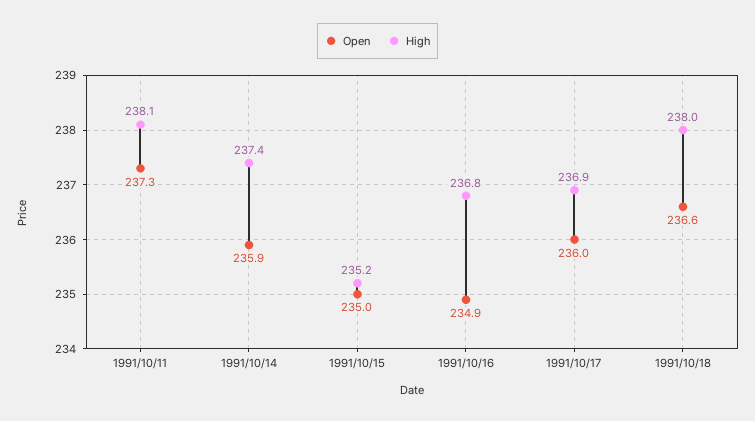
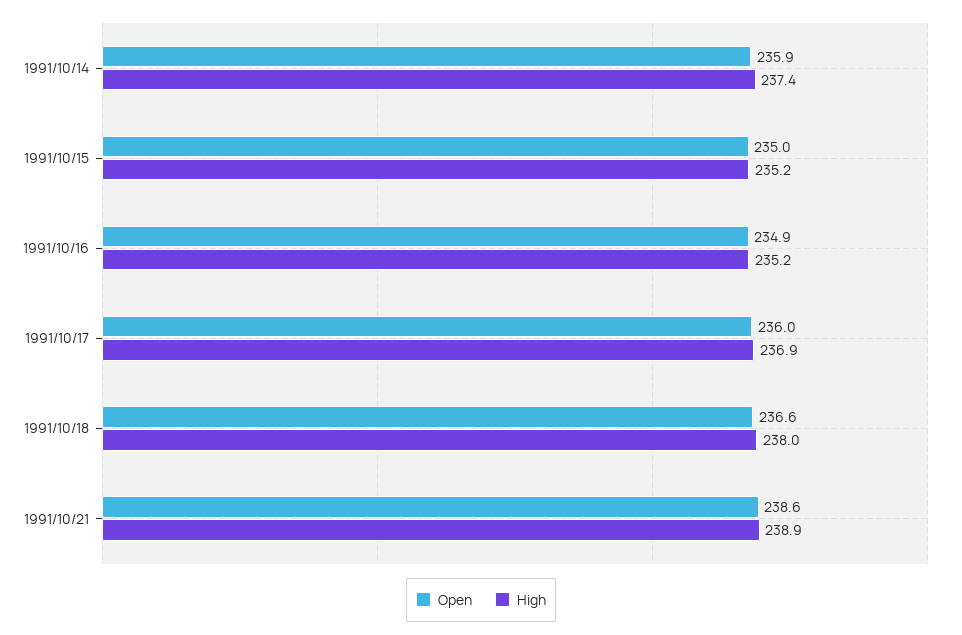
Open, 1991/10/11: 237.3 -> none
High, 1991/10/11: 238.1 -> none
High, 1991/10/16: 236.8 -> 235.2
Open, 1991/10/21: none -> 238.6
High, 1991/10/21: none -> 238.9

